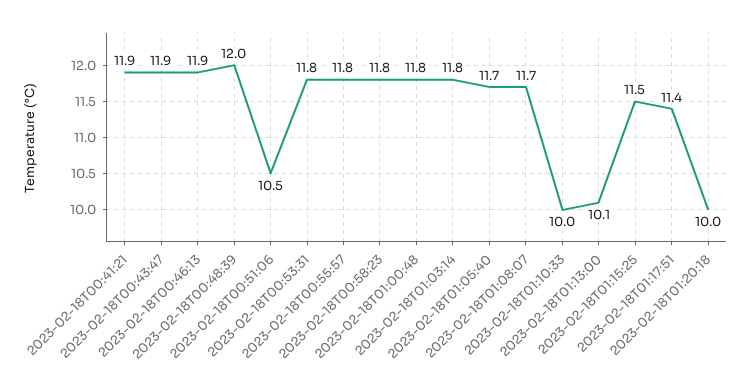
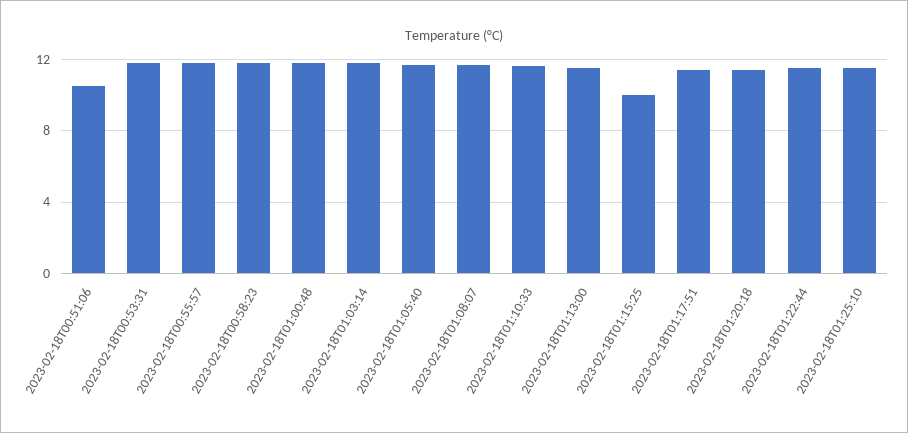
2023-02-18T00:41:21: 11.9 -> none
2023-02-18T00:43:47: 11.9 -> none
2023-02-18T00:46:13: 11.9 -> none
2023-02-18T00:48:39: 12 -> none
2023-02-18T01:10:33: 10 -> 11.5
2023-02-18T01:13:00: 10.1 -> 11.5
2023-02-18T01:15:25: 11.5 -> 10
2023-02-18T01:20:18: 10 -> 11.5
2023-02-18T01:22:44: none -> 11.5
2023-02-18T01:25:10: none -> 11.5

